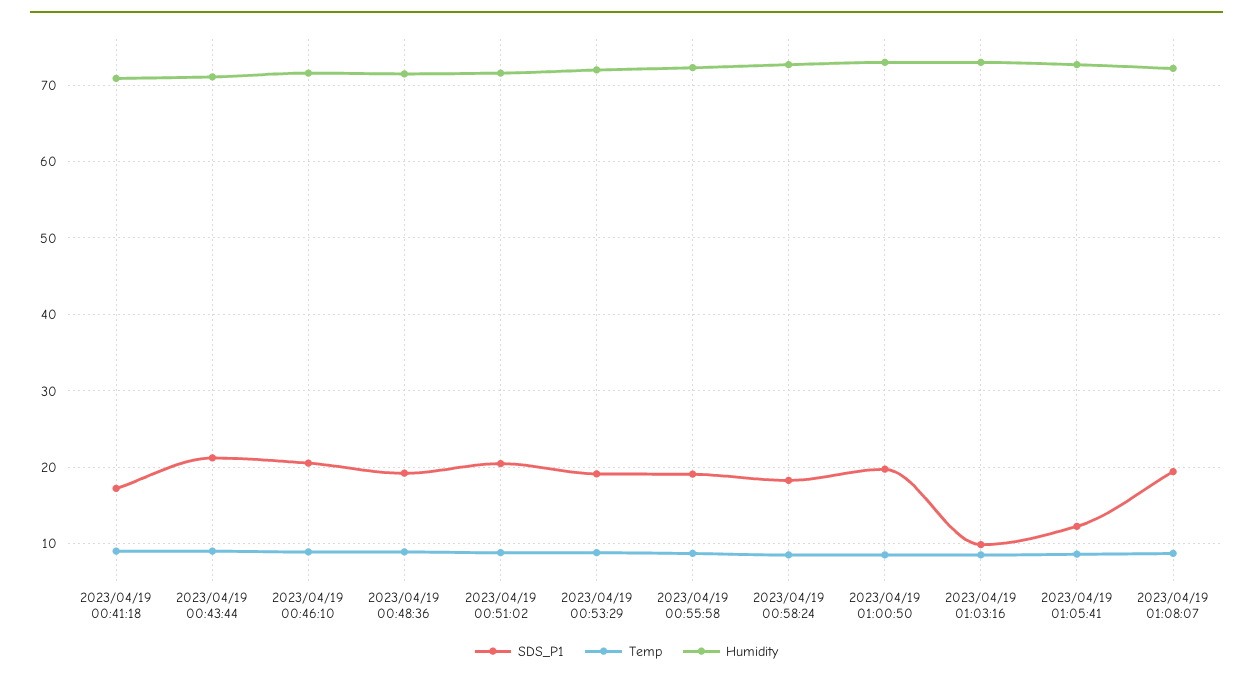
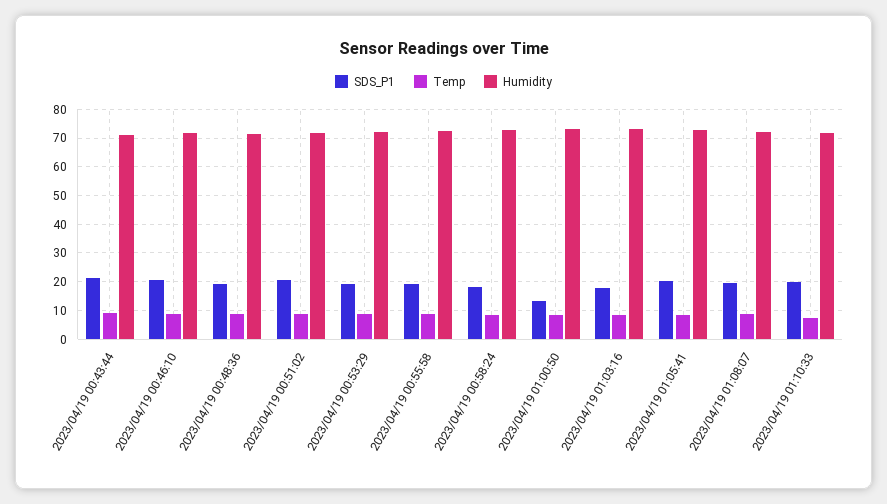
SDS_P1, 2023/04/19 00:41:18: 17 -> none
Temp, 2023/04/19 00:41:18: 9 -> none
Humidity, 2023/04/19 00:41:18: 71 -> none
SDS_P1, 2023/04/19 01:00:50: 20 -> 12.5
SDS_P1, 2023/04/19 01:03:16: 10 -> 17.5
SDS_P1, 2023/04/19 01:05:41: 12 -> 20
SDS_P1, 2023/04/19 01:10:33: none -> 20
Temp, 2023/04/19 01:10:33: none -> 7.5
Humidity, 2023/04/19 01:10:33: none -> 72.5

